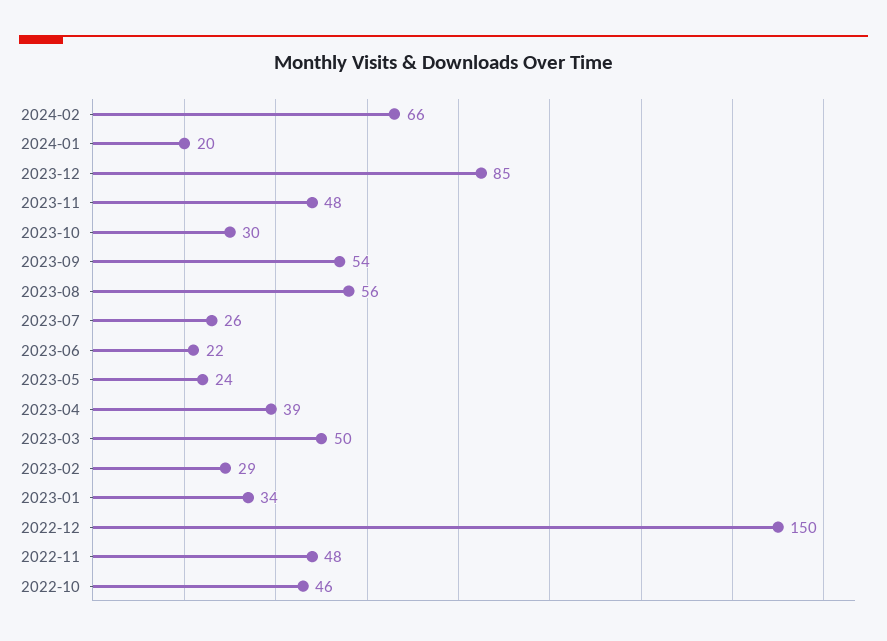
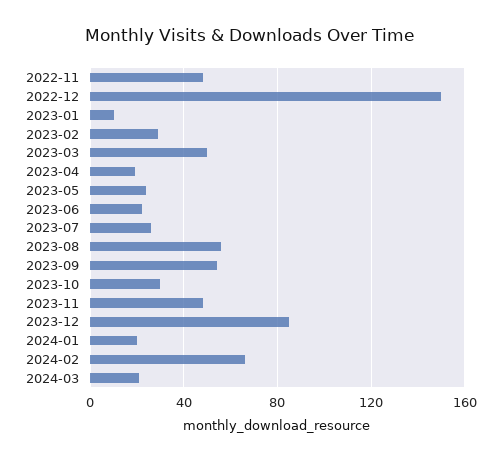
2023-04: 39 -> 20
2023-01: 34 -> 10
2022-10: 46 -> none
2024-03: none -> 20

